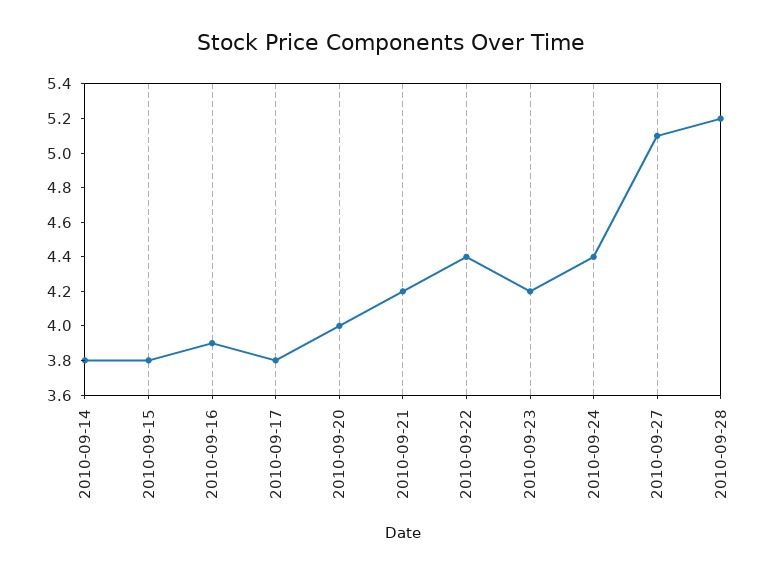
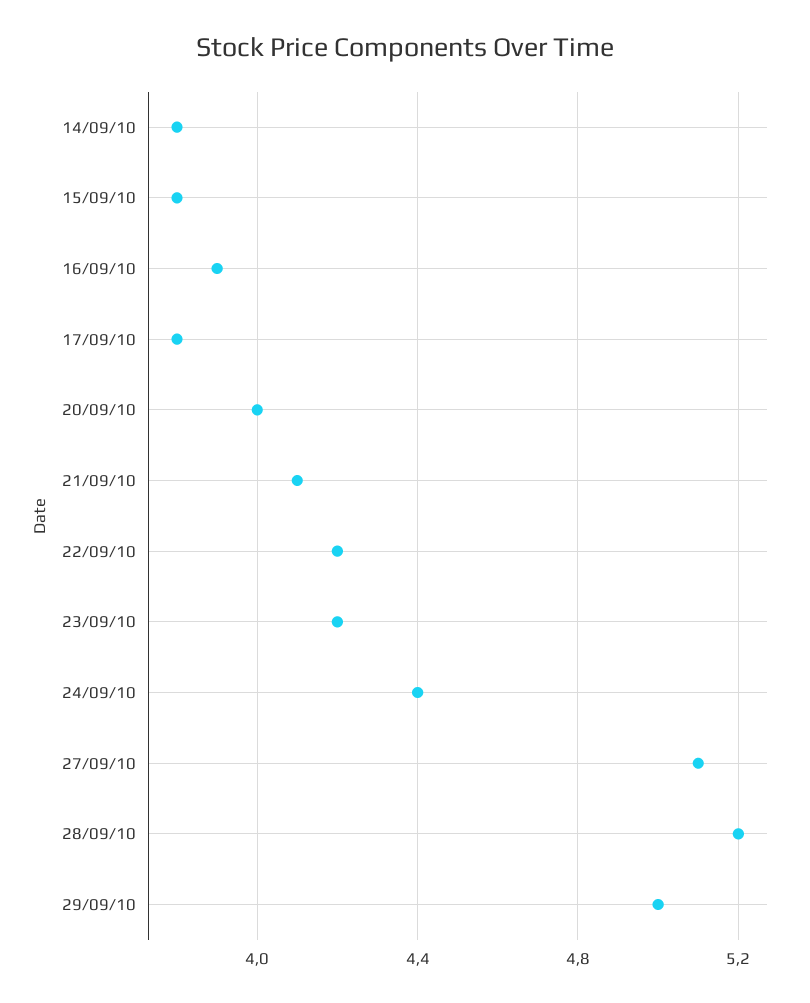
2010-09-21: 4.2 -> 4.1
2010-09-22: 4.4 -> 4.2
29/09/10: none -> 5

